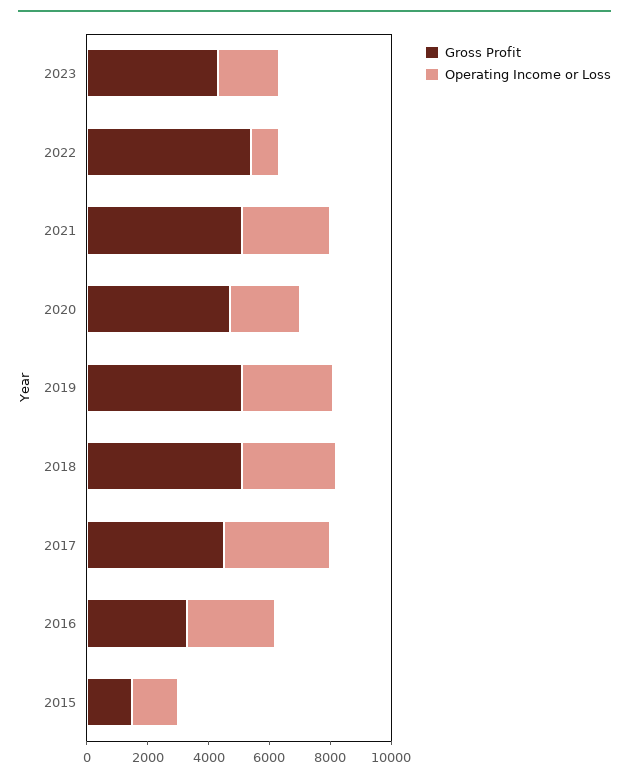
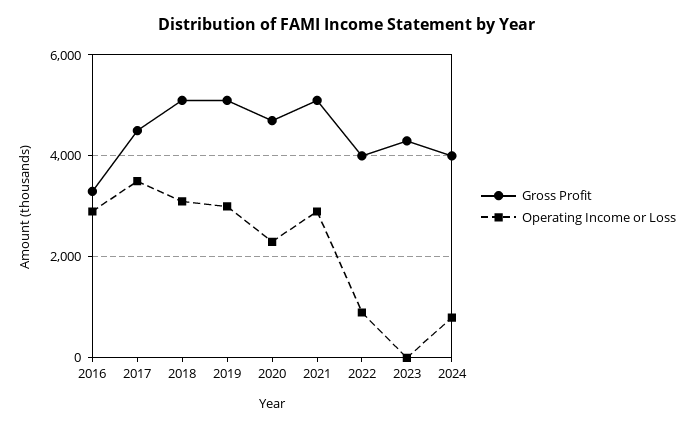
Operating Income or Loss, 2023: 2000 -> 0
Gross Profit, 2022: 5500 -> 4000
Gross Profit, 2015: 1500 -> none
Operating Income or Loss, 2015: 1500 -> none
Gross Profit, 2024: none -> 4000
Operating Income or Loss, 2024: none -> 800

